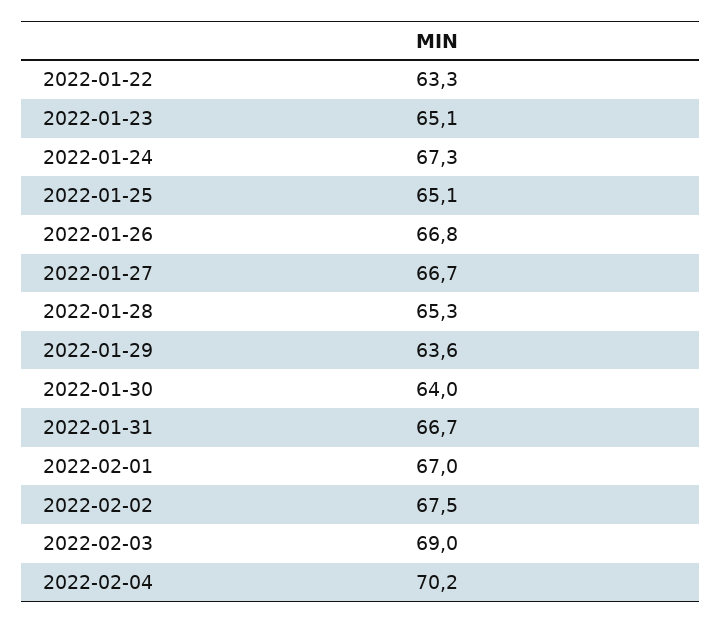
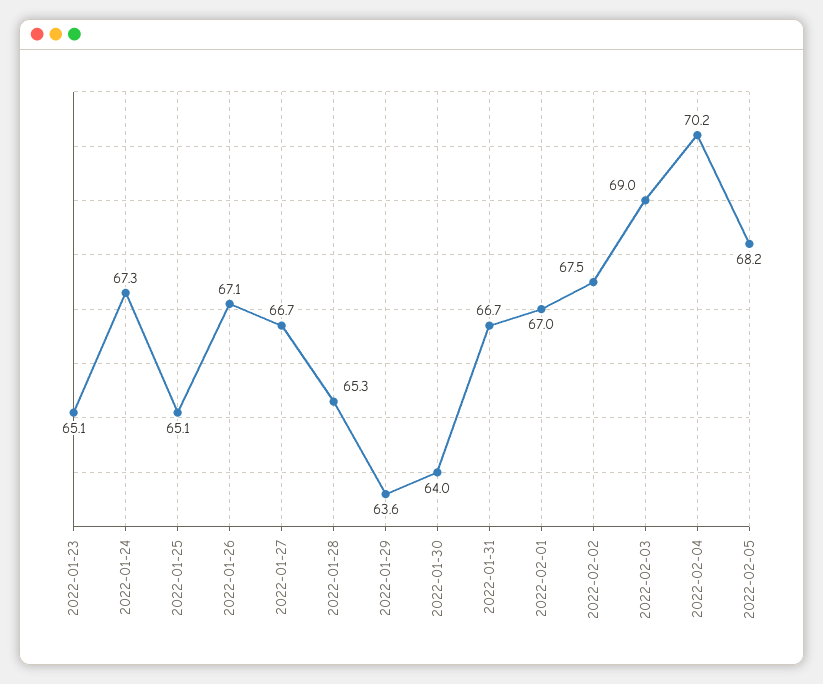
2022-01-22: 63.3 -> none
2022-01-26: 66.8 -> 67.1
2022-02-05: none -> 68.2

